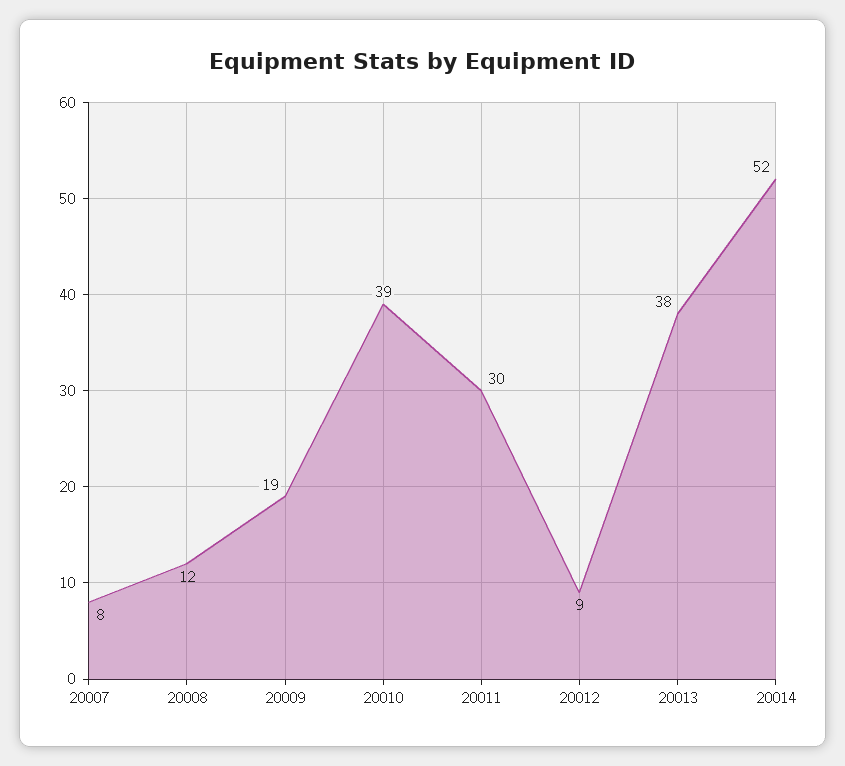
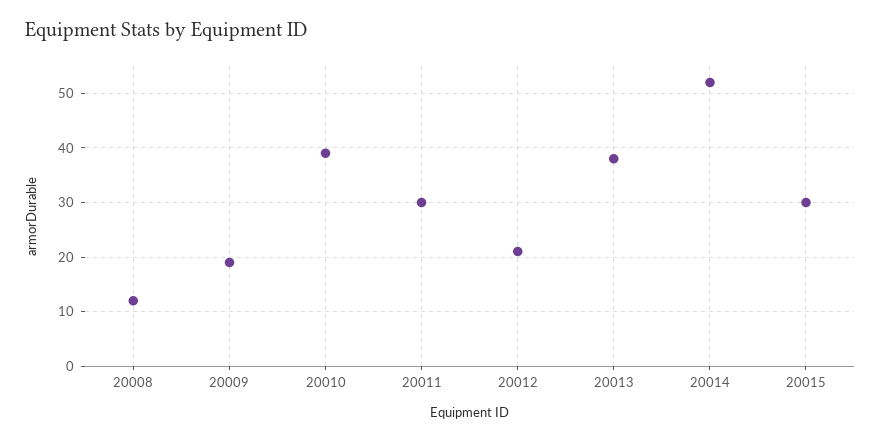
20007: 8 -> none
20012: 9 -> 20
20015: none -> 30

